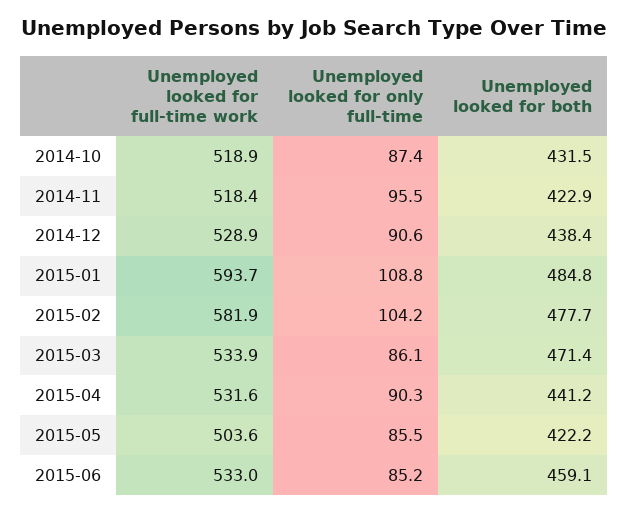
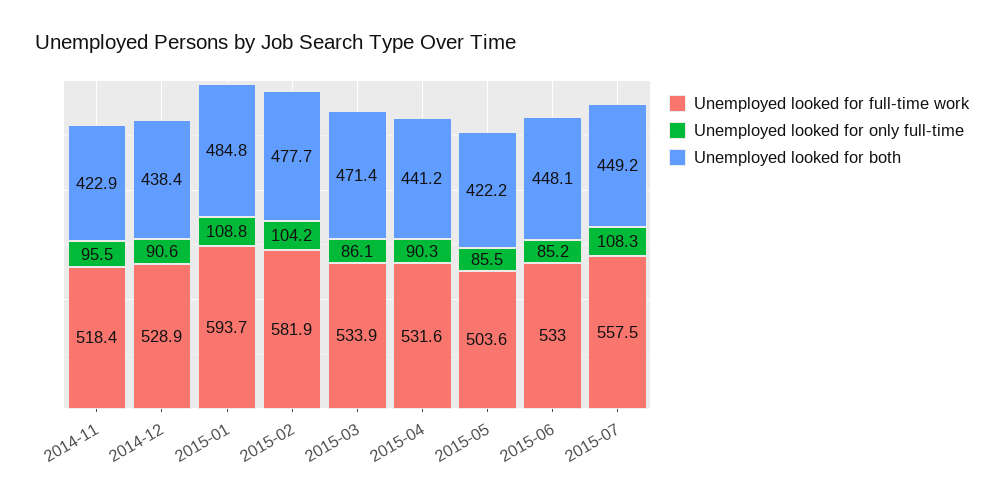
Unemployed looked for full-time work, 2014-10: 518.9 -> none
Unemployed looked for only full-time, 2014-10: 87.4 -> none
Unemployed looked for both, 2014-10: 431.5 -> none
Unemployed looked for both, 2015-06: 459.1 -> 448.1
Unemployed looked for full-time work, 2015-07: none -> 557.5
Unemployed looked for only full-time, 2015-07: none -> 108.3
Unemployed looked for both, 2015-07: none -> 449.2

